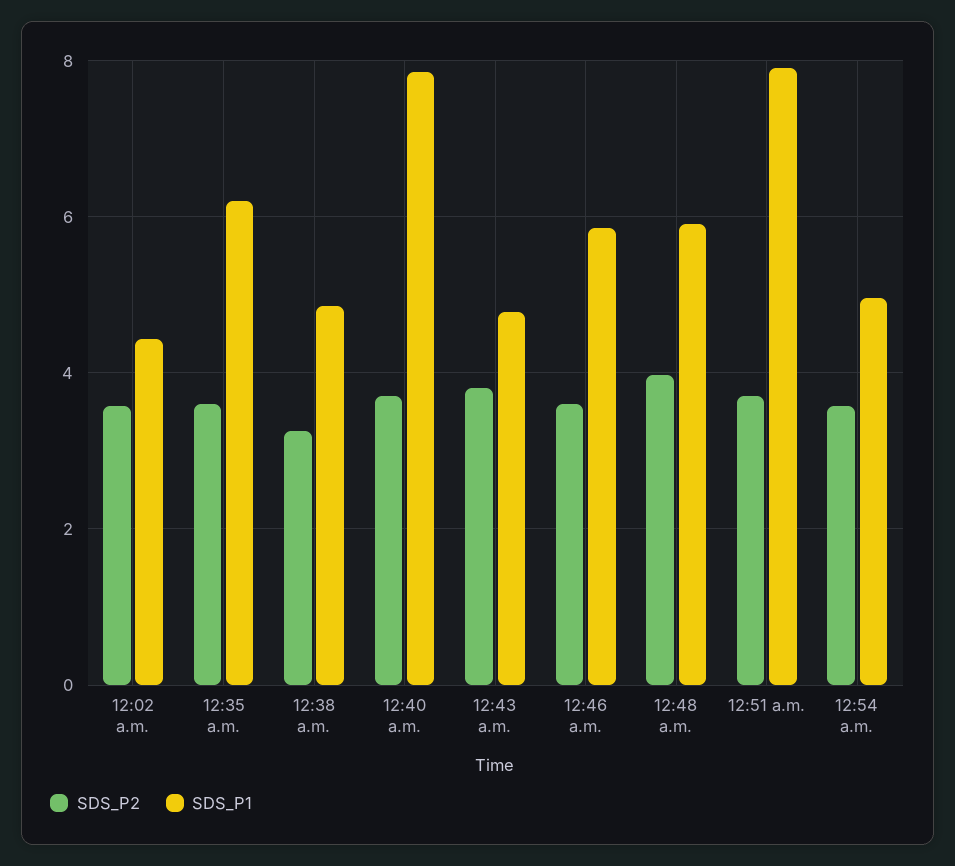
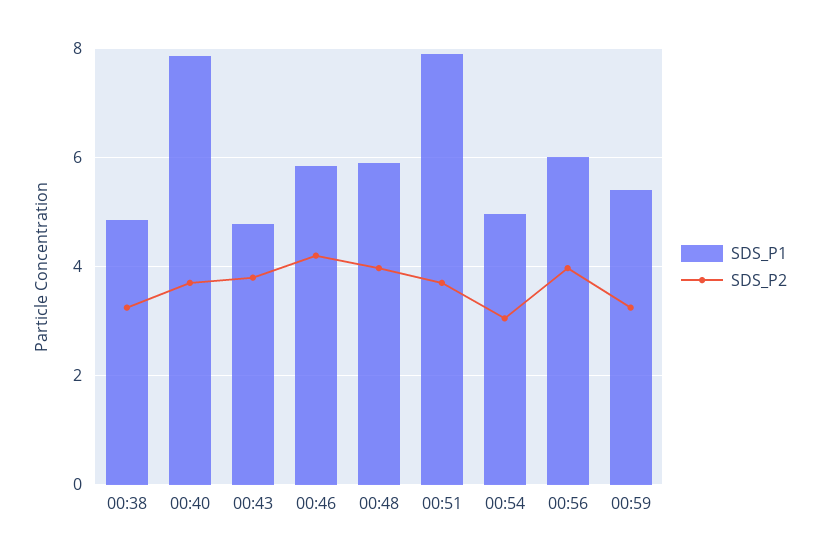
SDS_P2, 12:02 a.m.: 3.6 -> none
SDS_P1, 12:02 a.m.: 4.4 -> none
SDS_P2, 12:35 a.m.: 3.6 -> none
SDS_P1, 12:35 a.m.: 6.2 -> none
SDS_P2, 12:46 a.m.: 3.6 -> 4.2
SDS_P2, 12:54 a.m.: 3.6 -> 3
SDS_P1, 00:56: none -> 6
SDS_P2, 00:56: none -> 4
SDS_P1, 00:59: none -> 5.4
SDS_P2, 00:59: none -> 3.2

